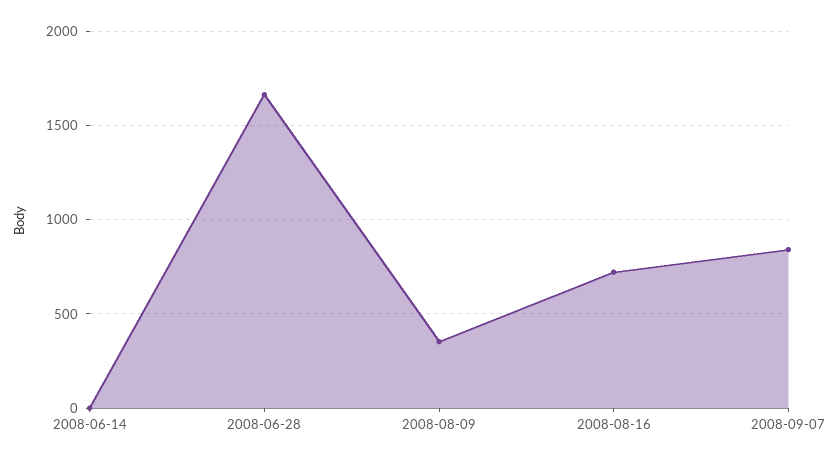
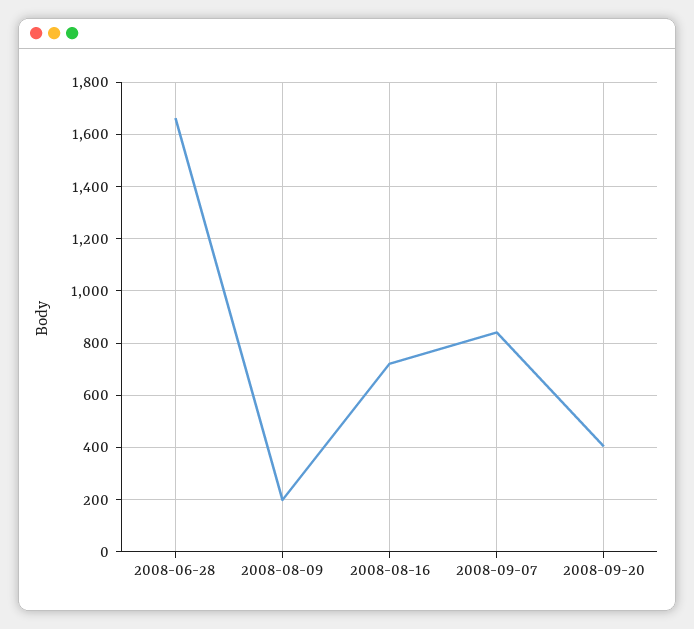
2008-06-14: 0 -> none
2008-08-09: 350 -> 200
2008-09-20: none -> 400

